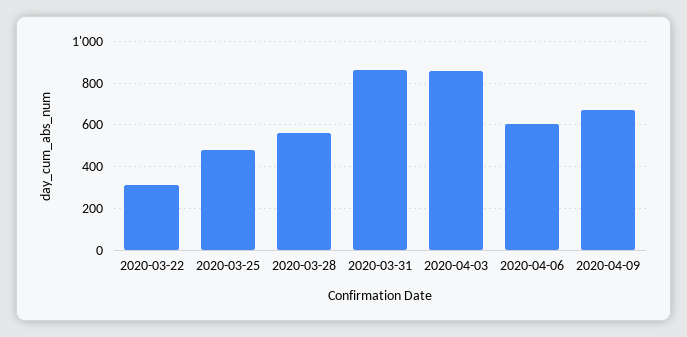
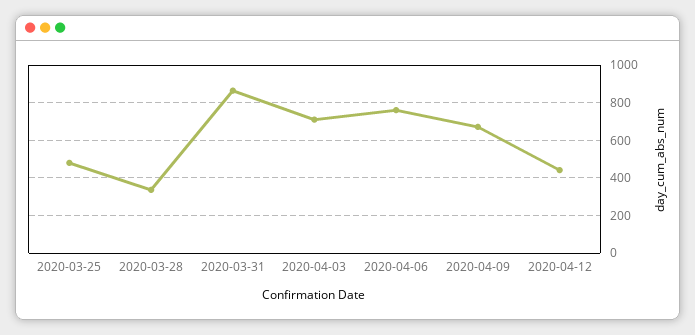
2020-03-22: 300 -> none
2020-03-28: 550 -> 350
2020-04-03: 850 -> 700
2020-04-06: 600 -> 750
2020-04-12: none -> 450

